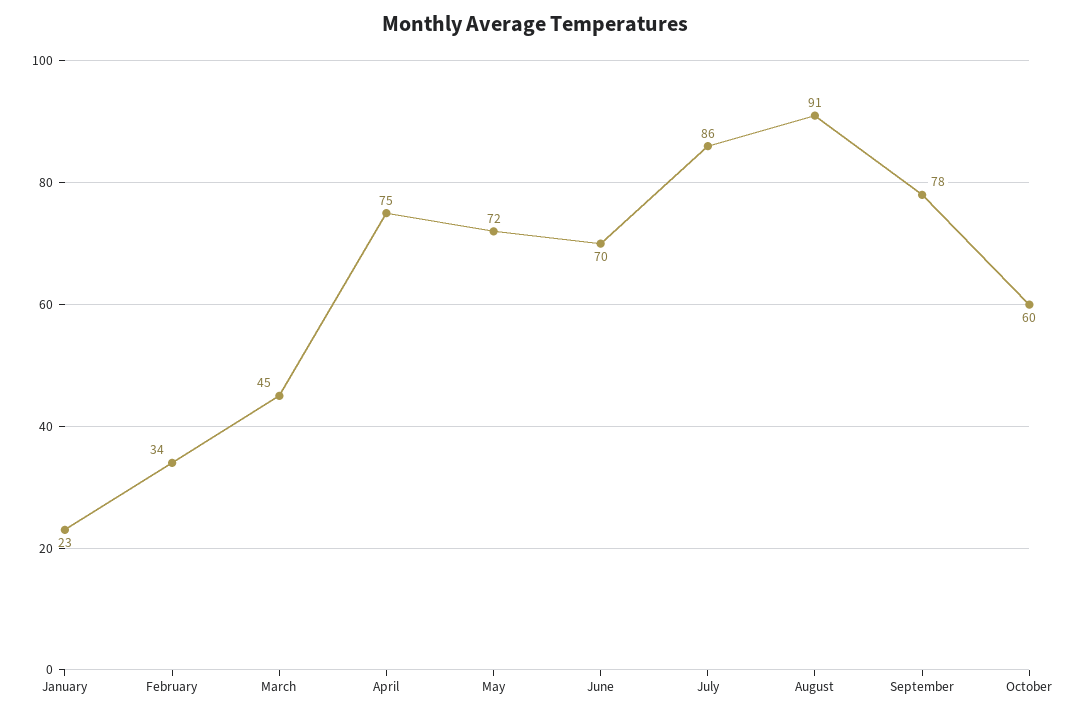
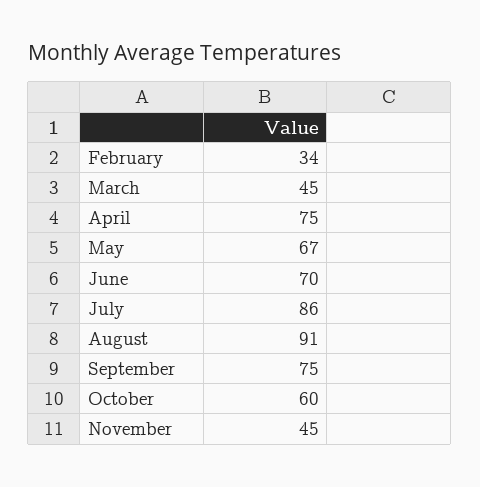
January: 23 -> none
May: 72 -> 67
September: 78 -> 75
November: none -> 45

